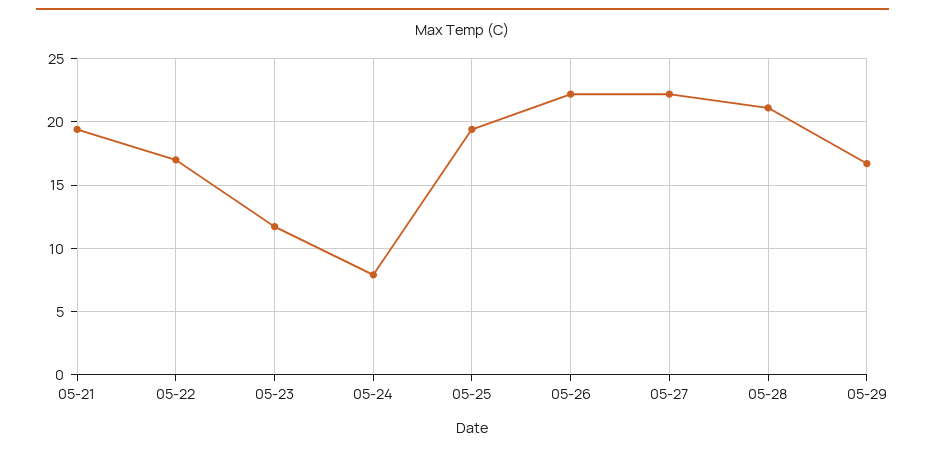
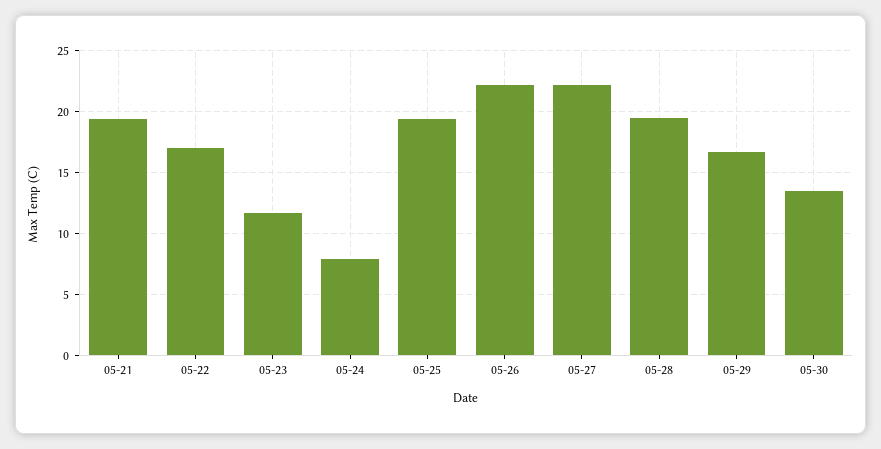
05-28: 21 -> 19.5
05-30: none -> 13.5

